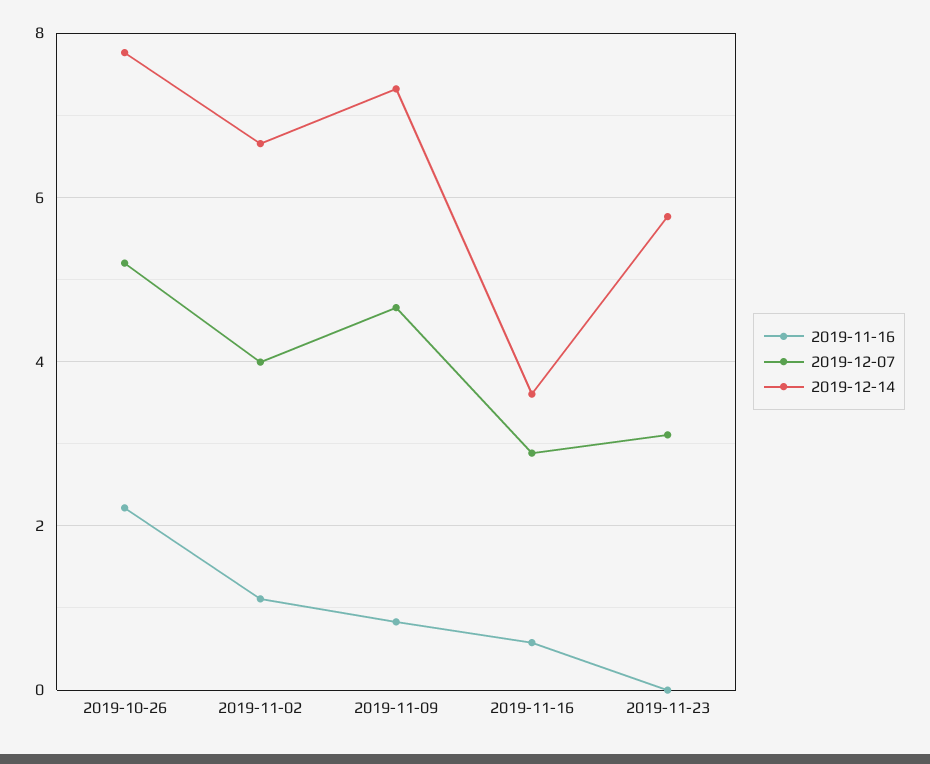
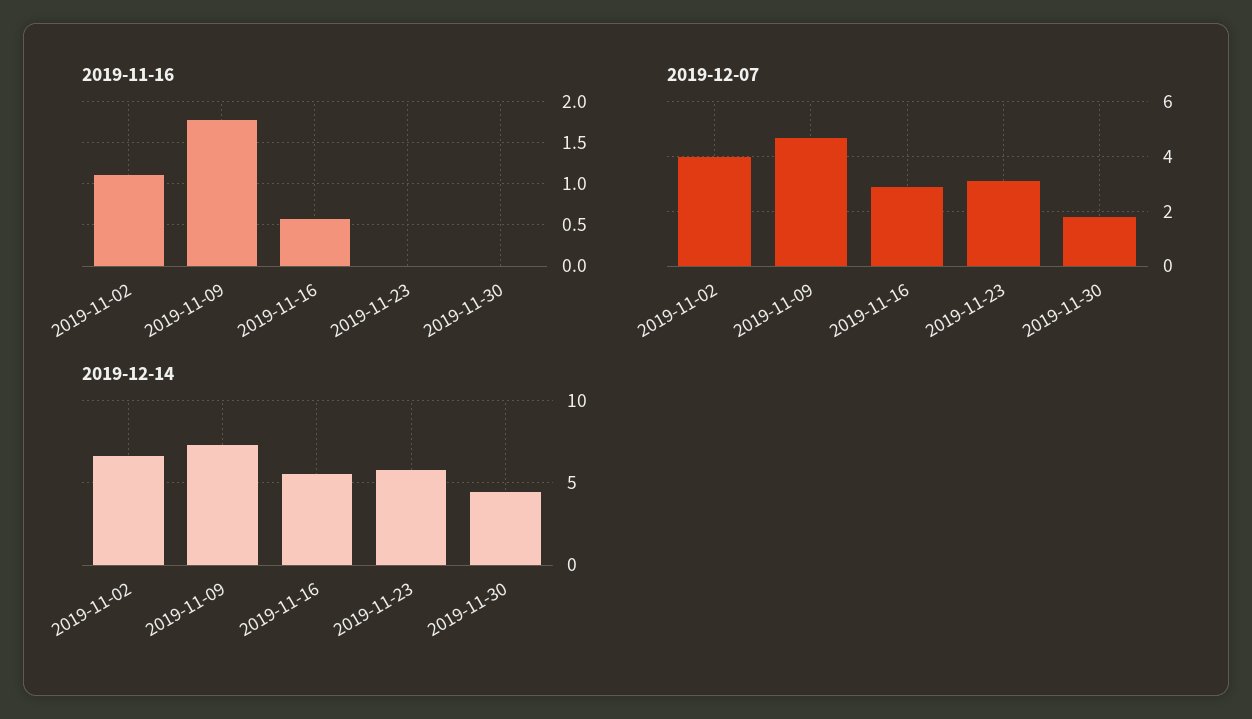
2019-11-16, 2019-10-26: 2.2 -> none
2019-12-07, 2019-10-26: 5.2 -> none
2019-12-14, 2019-10-26: 7.8 -> none
2019-11-16, 2019-11-09: 0.8 -> 1.8
2019-12-14, 2019-11-16: 3.6 -> 5.5
2019-11-16, 2019-11-30: none -> 0
2019-12-07, 2019-11-30: none -> 1.75
2019-12-14, 2019-11-30: none -> 4.5

